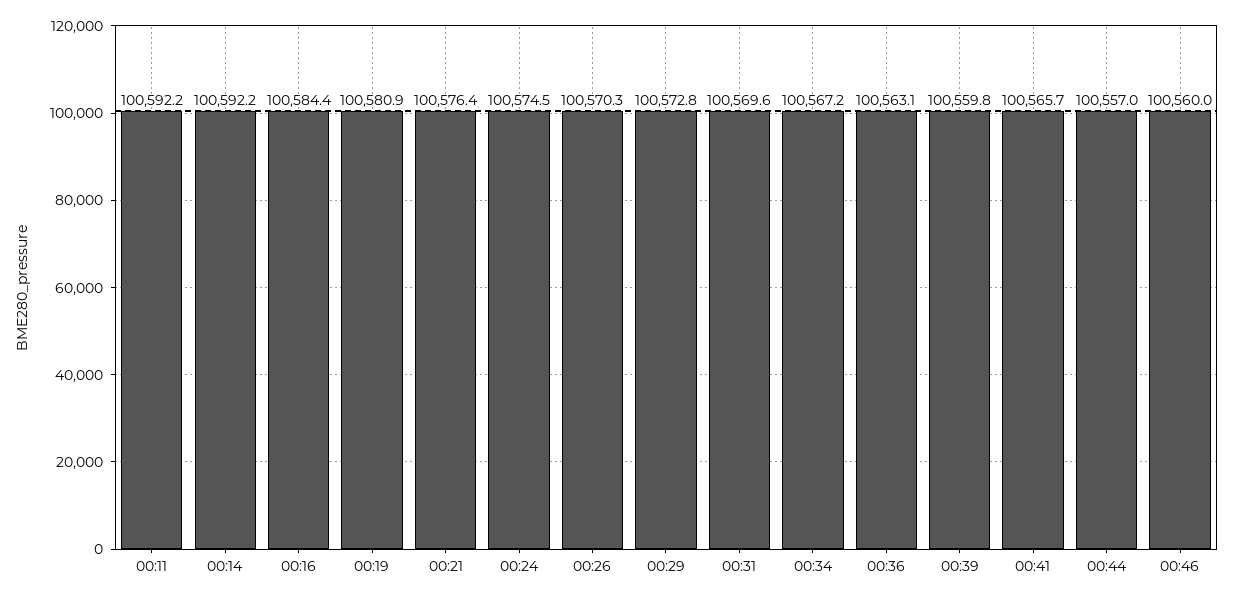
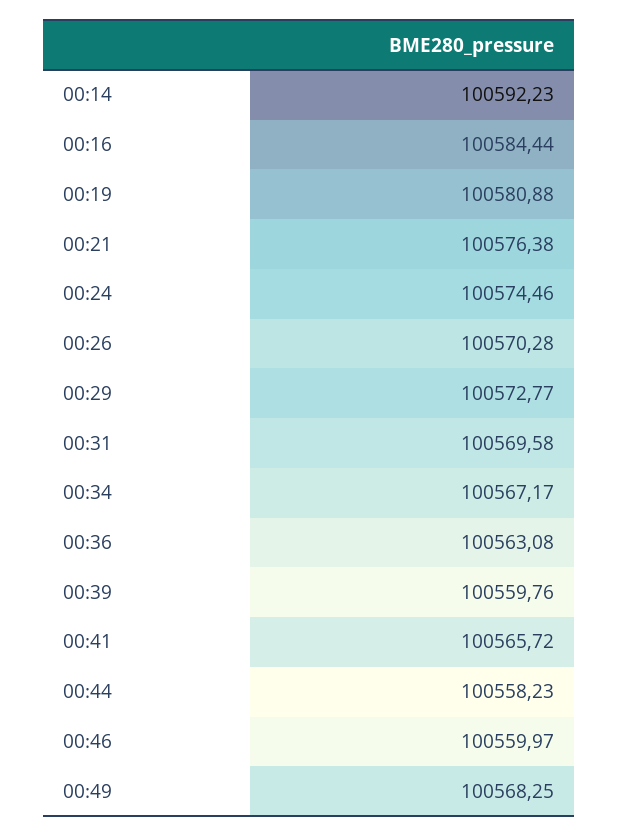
00:11: 100592.2 -> none
00:44: 100557 -> 100558.23
00:49: none -> 100568.25

